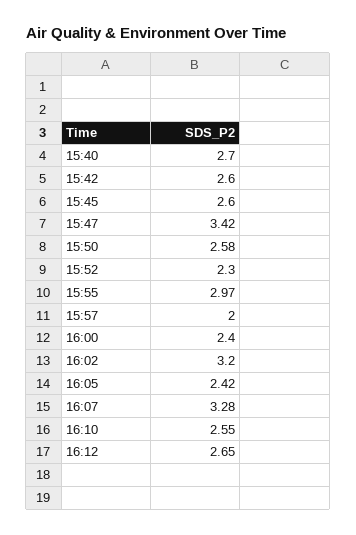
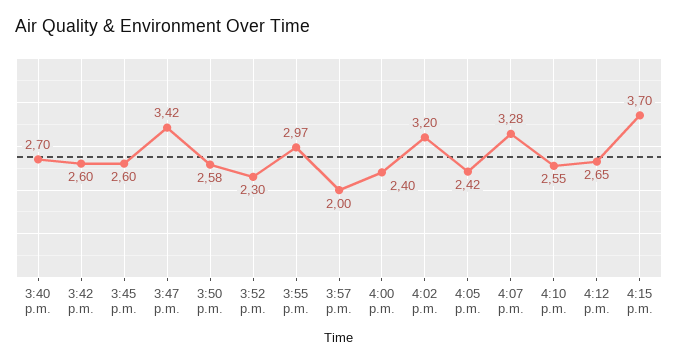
4:15 p.m.: none -> 3.7

